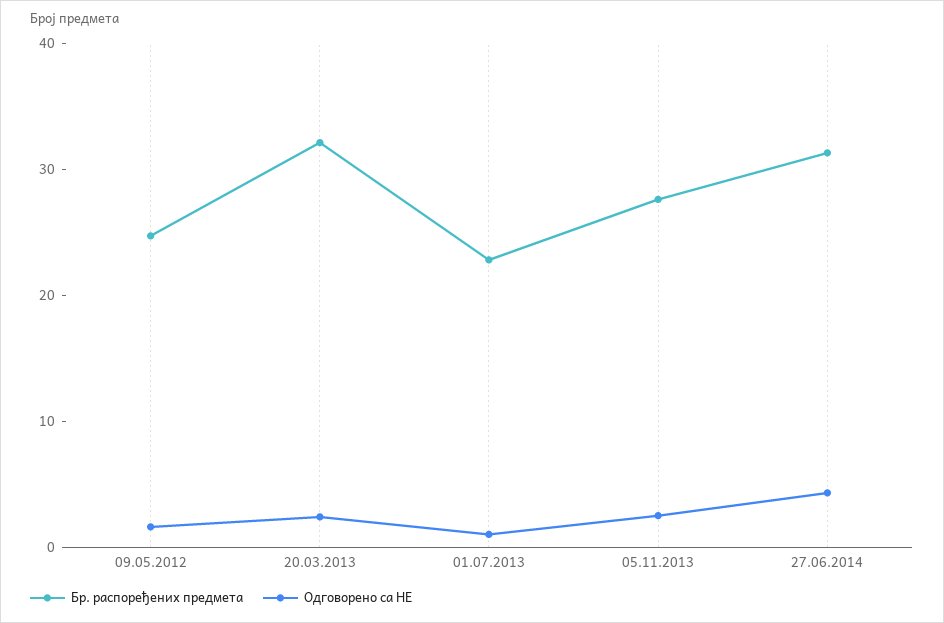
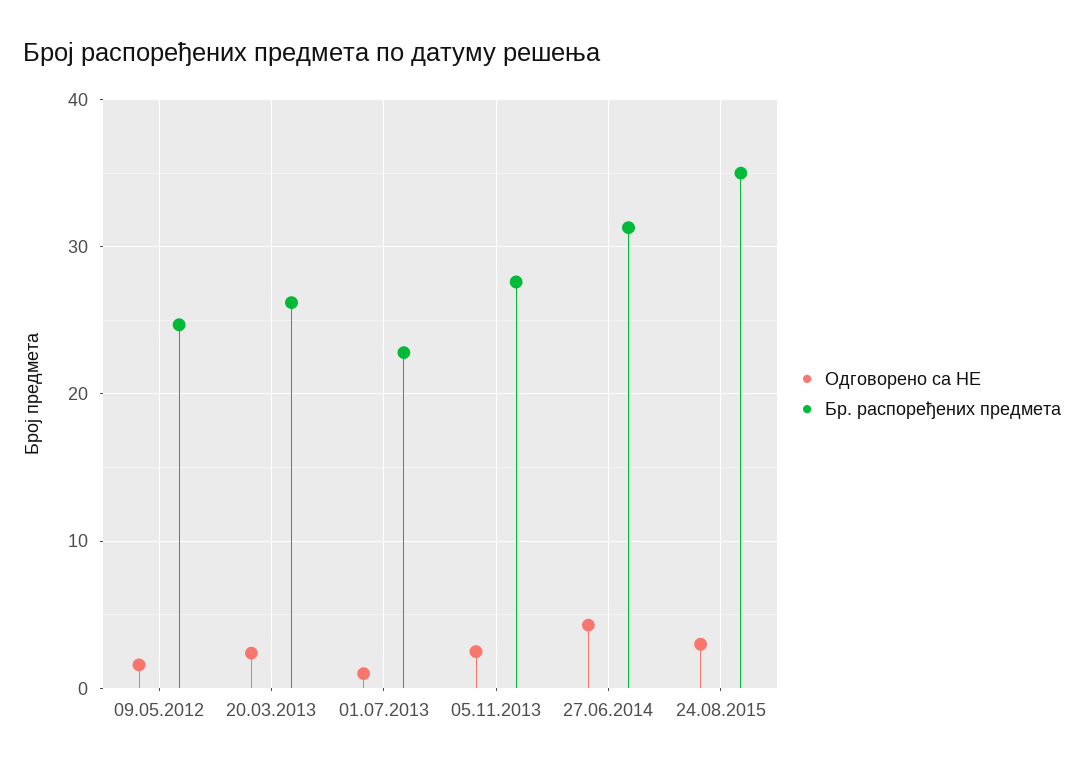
Бр. распоређених предмета, 20.03.2013: 32 -> 26
Одговорено са НЕ, 24.08.2015: none -> 3
Бр. распоређених предмета, 24.08.2015: none -> 35

